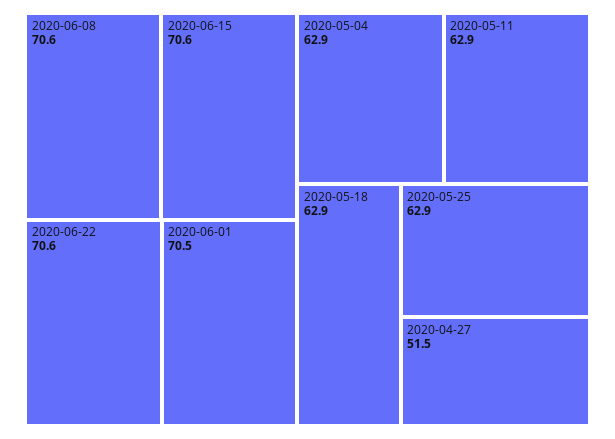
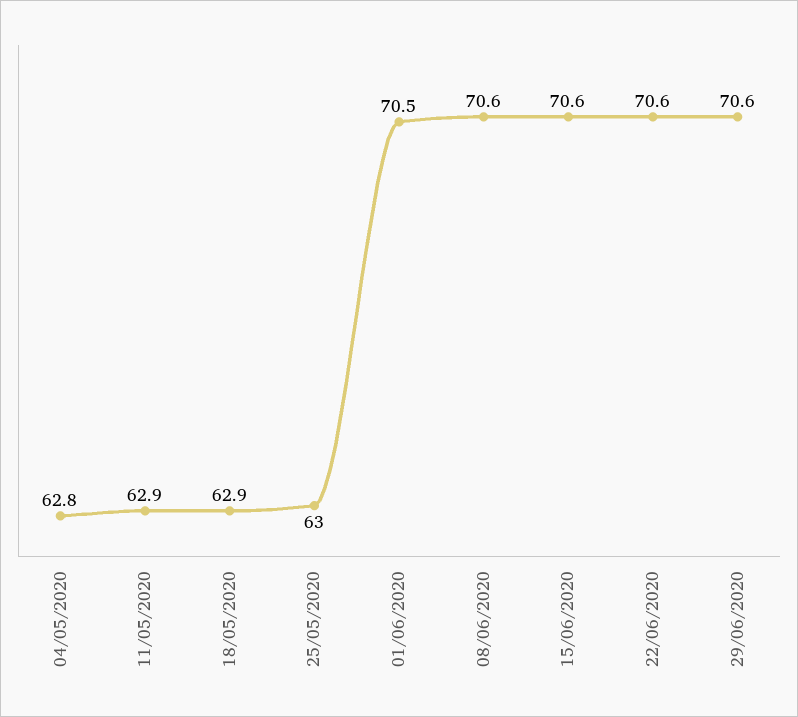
2020-05-04: 62.9 -> 62.8
2020-05-25: 62.9 -> 63
2020-04-27: 51.5 -> none
29/06/2020: none -> 70.6

